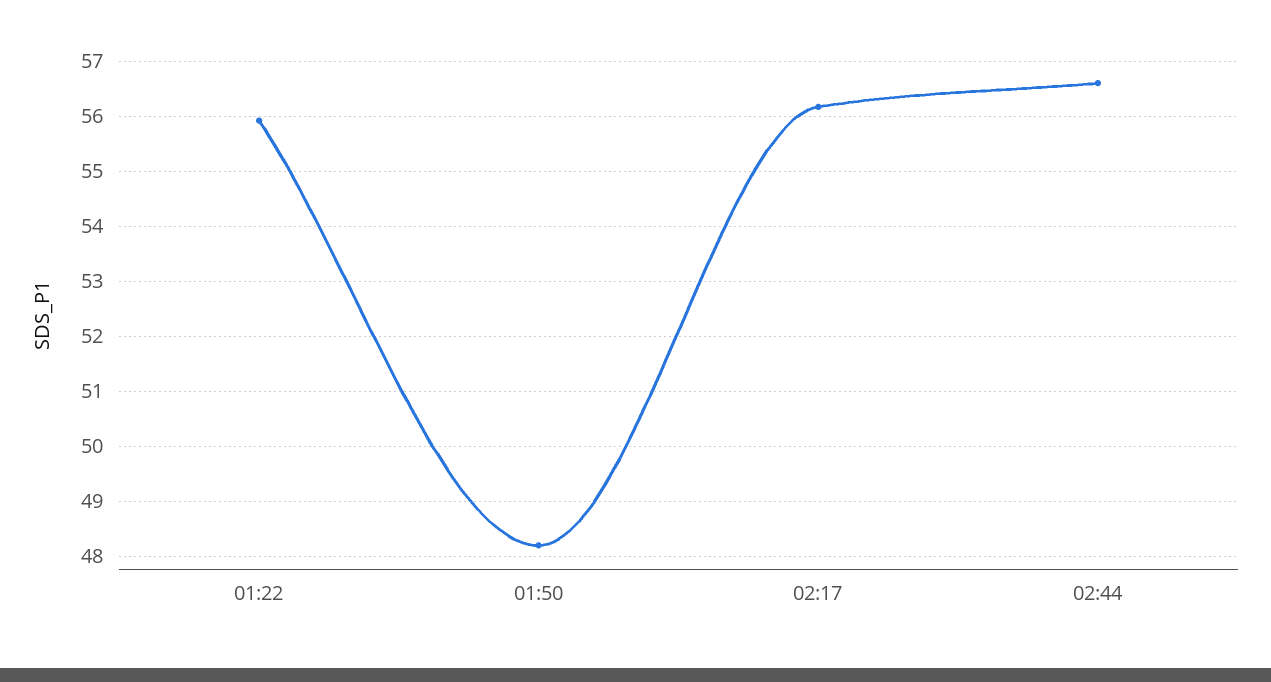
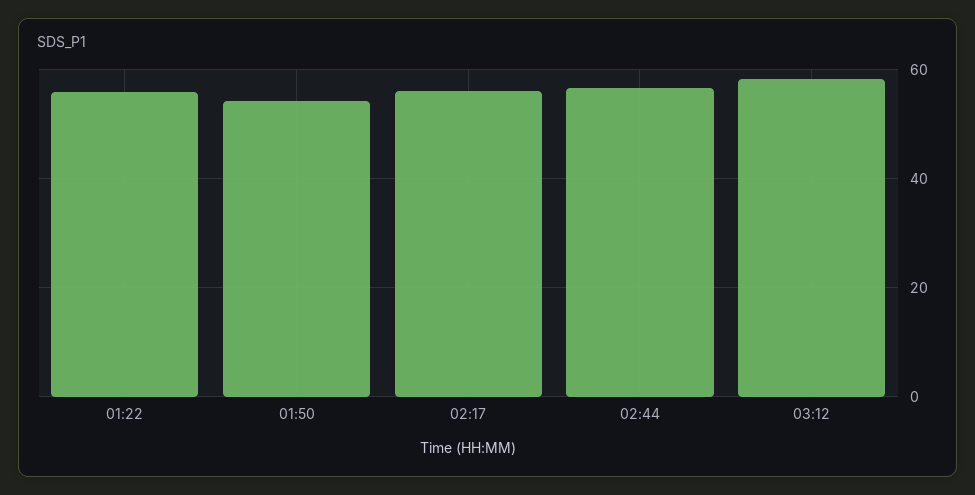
01:50: 48.2 -> 54
03:12: none -> 58

